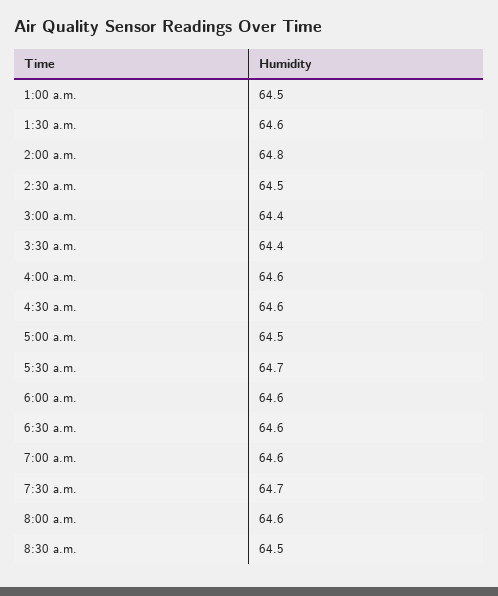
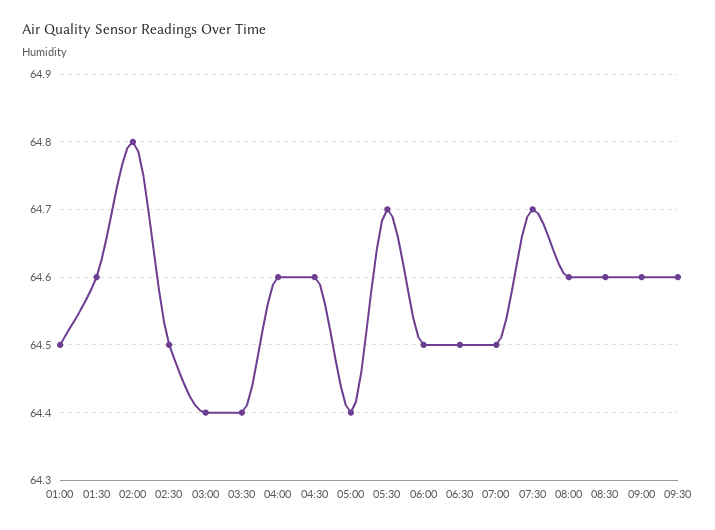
5:00 a.m.: 64.5 -> 64.4
6:00 a.m.: 64.6 -> 64.5
6:30 a.m.: 64.6 -> 64.5
7:00 a.m.: 64.6 -> 64.5
8:30 a.m.: 64.5 -> 64.6
09:00: none -> 64.6
09:30: none -> 64.6

